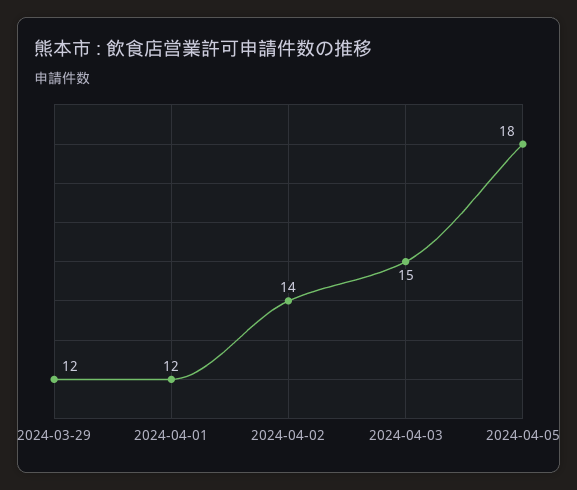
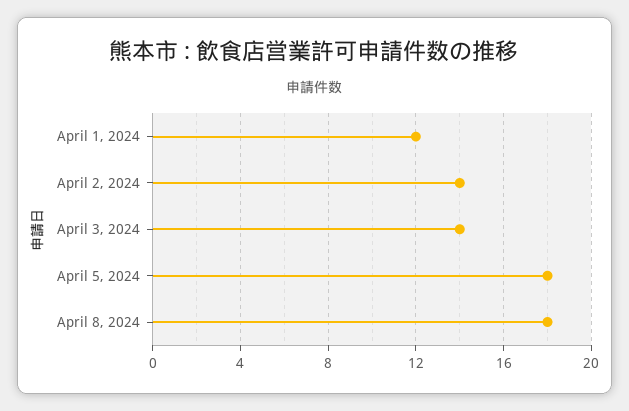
2024-03-29: 12 -> none
2024-04-03: 15 -> 14
April 8, 2024: none -> 18

